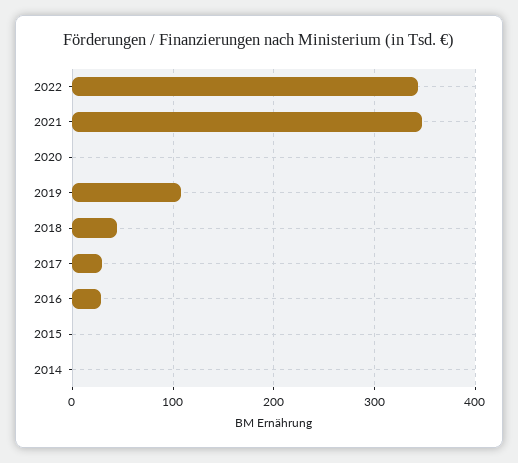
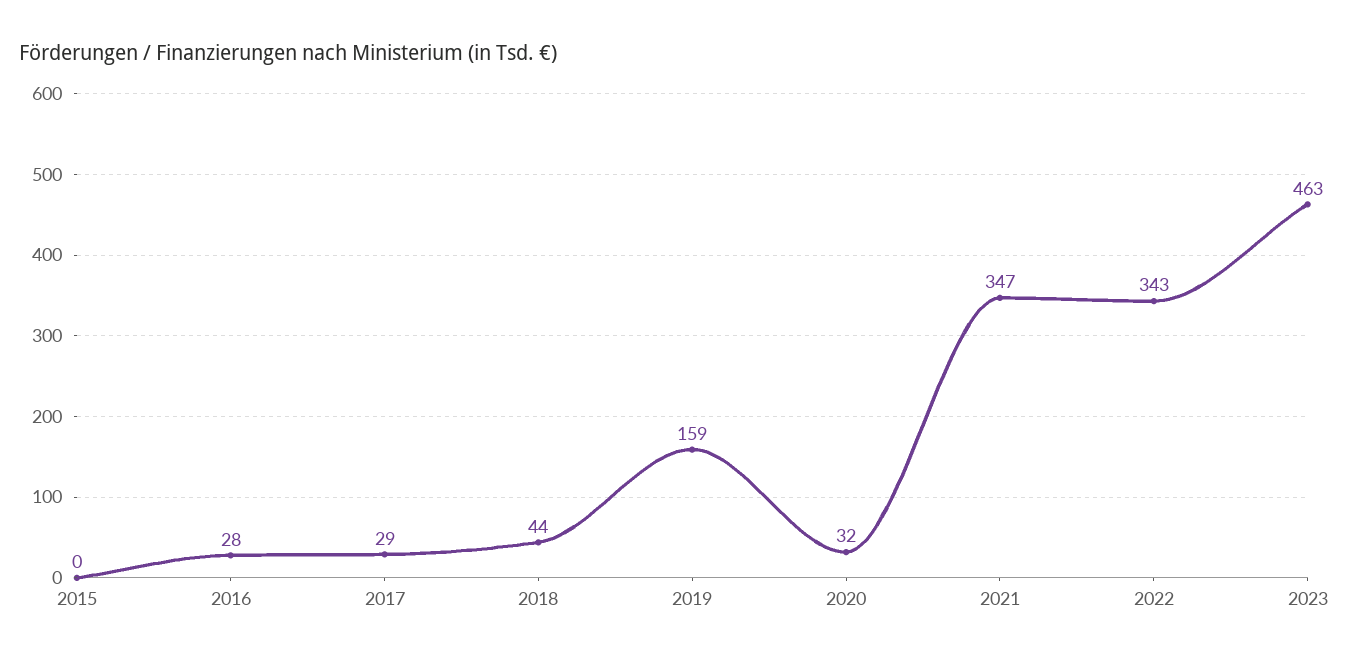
2020: 0 -> 32
2019: 110 -> 159
2014: 0 -> none
2023: none -> 463

